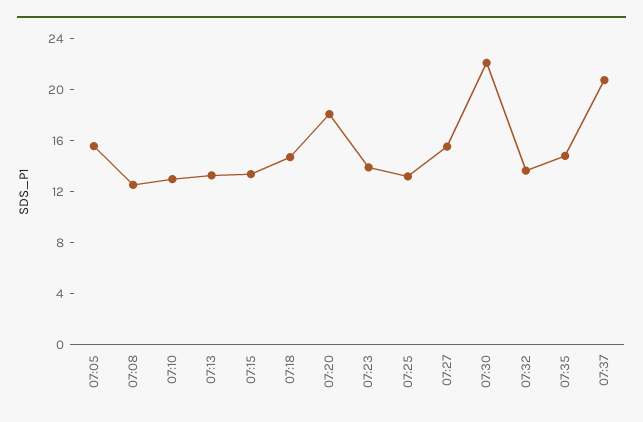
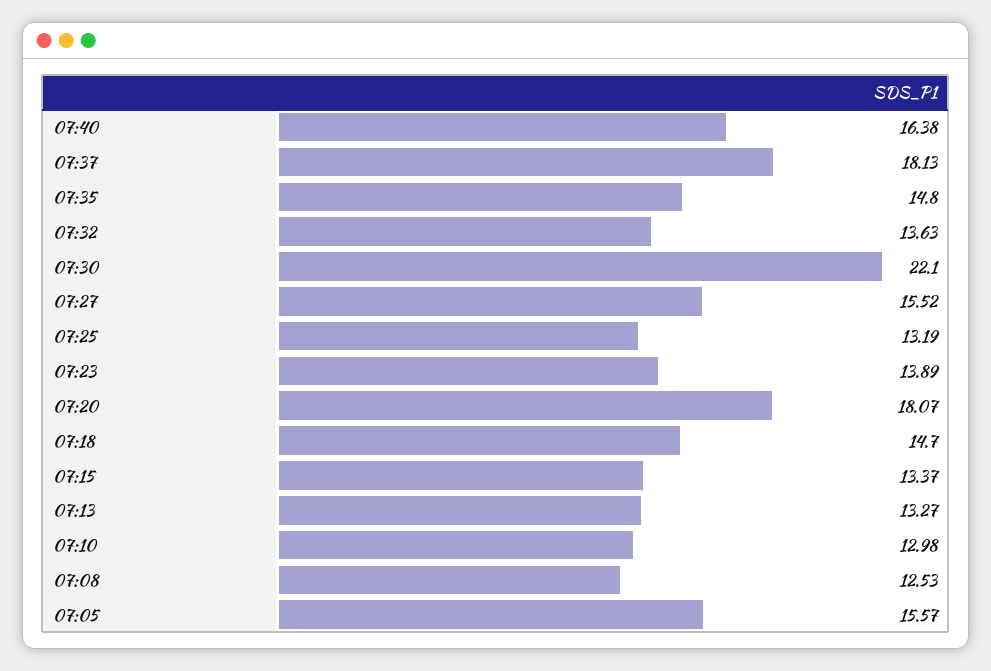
07:37: 21 -> 18.13
07:40: none -> 16.38

